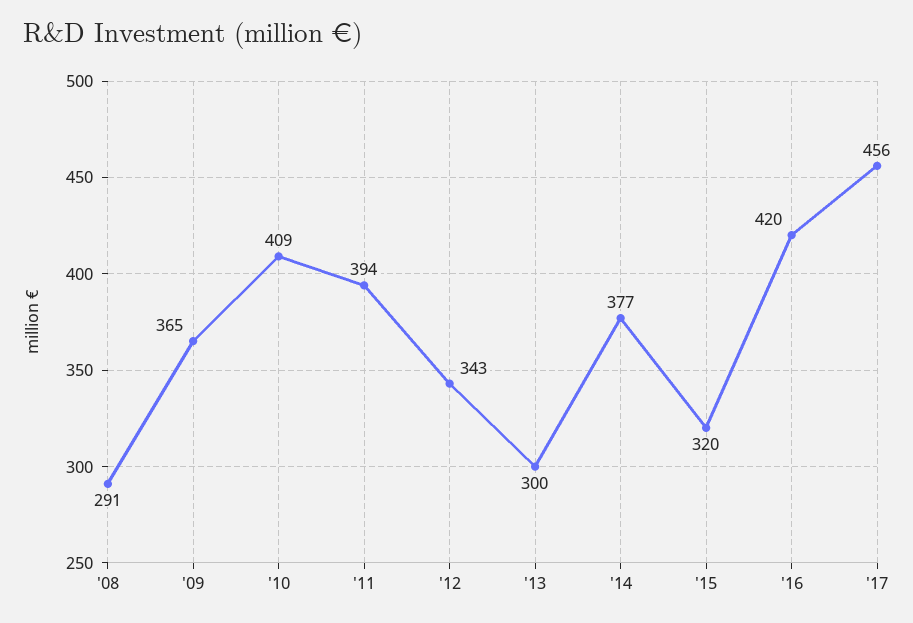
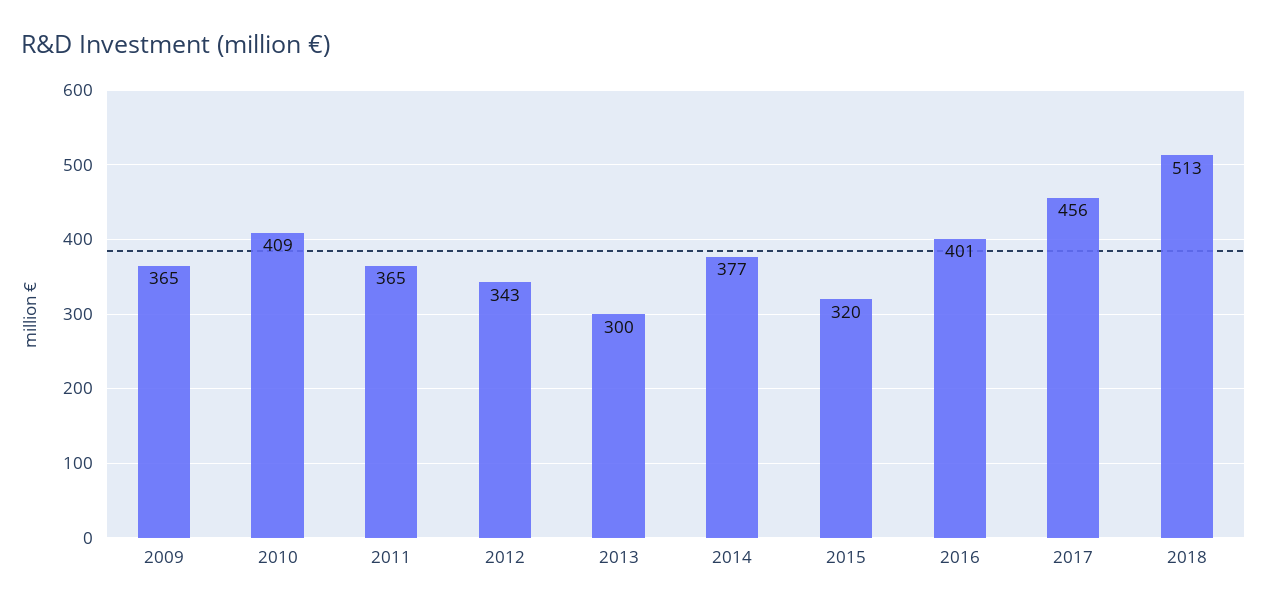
'08: 291 -> none
'11: 394 -> 365
'16: 420 -> 401
2018: none -> 513

